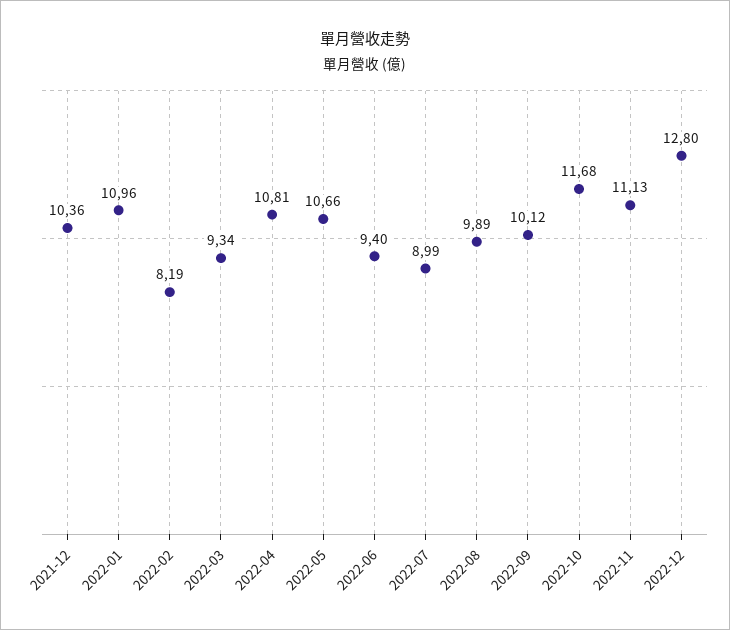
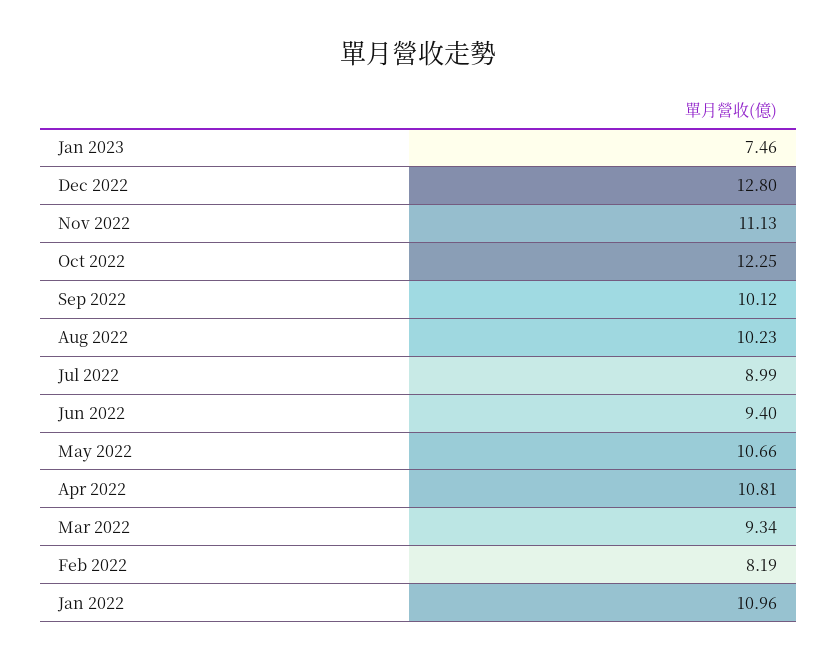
2021-12: 10.36 -> none
2022-08: 9.89 -> 10.23
2022-10: 11.68 -> 12.25
Jan 2023: none -> 7.46

